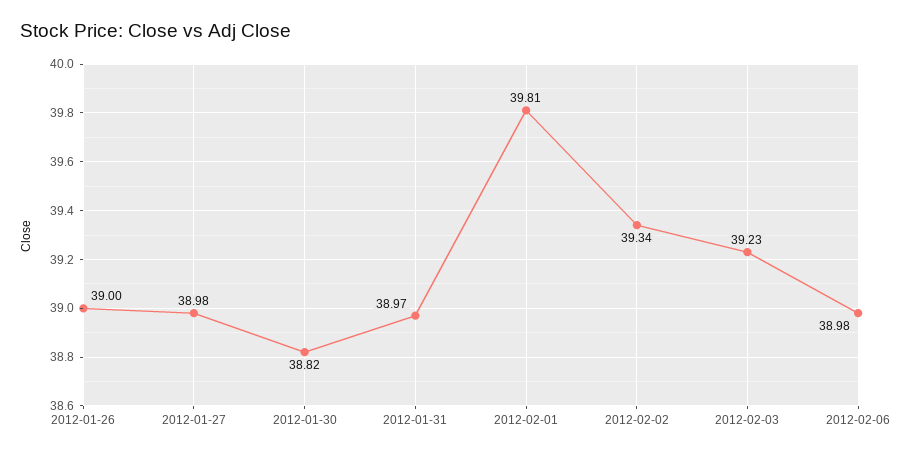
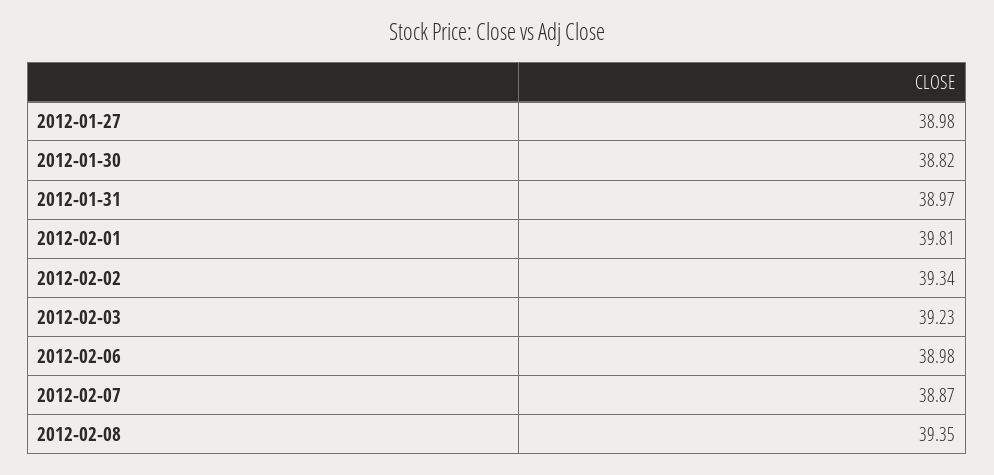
2012-01-26: 39 -> none
2012-02-07: none -> 38.87
2012-02-08: none -> 39.35

